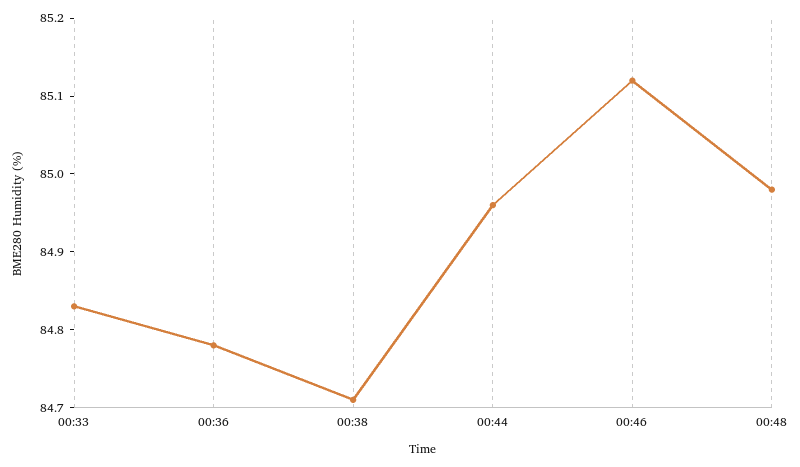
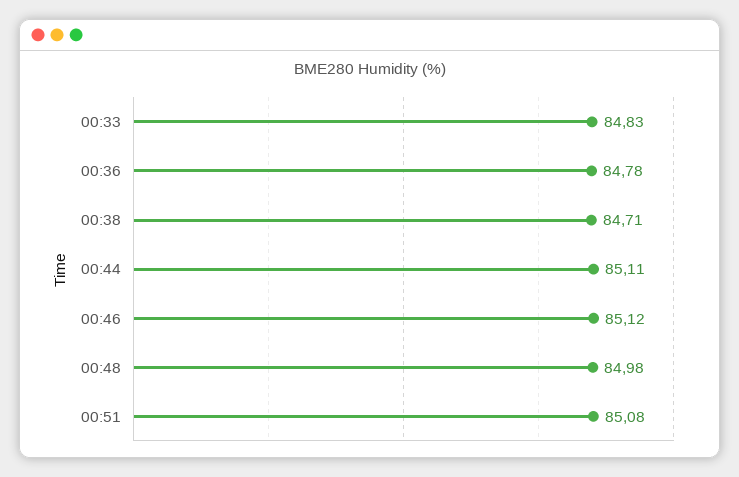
00:44: 84.95 -> 85.11
00:51: none -> 85.08

